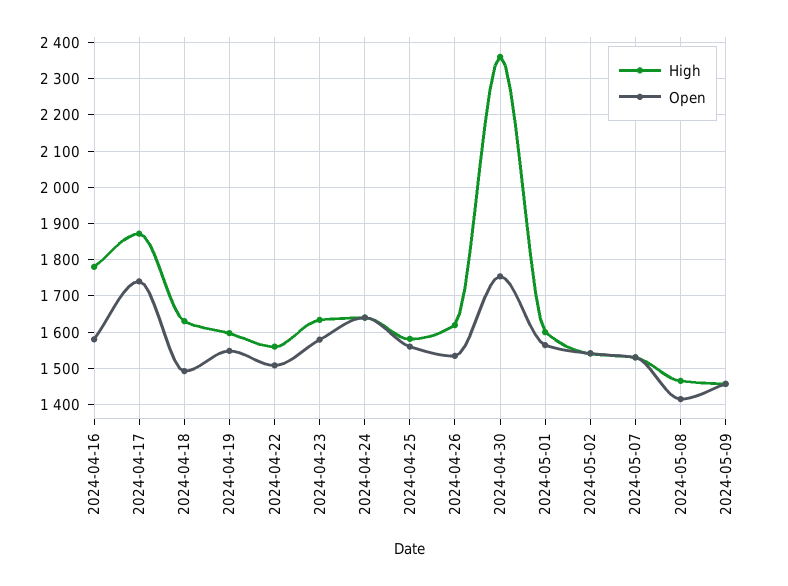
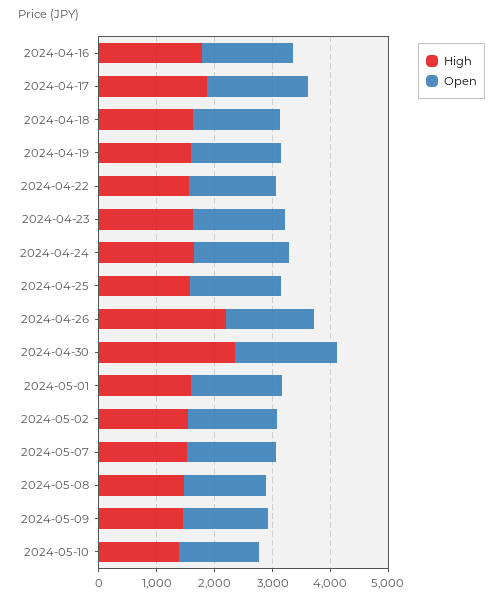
High, 2024-04-26: 1620 -> 2200
High, 2024-05-10: none -> 1400
Open, 2024-05-10: none -> 1400

